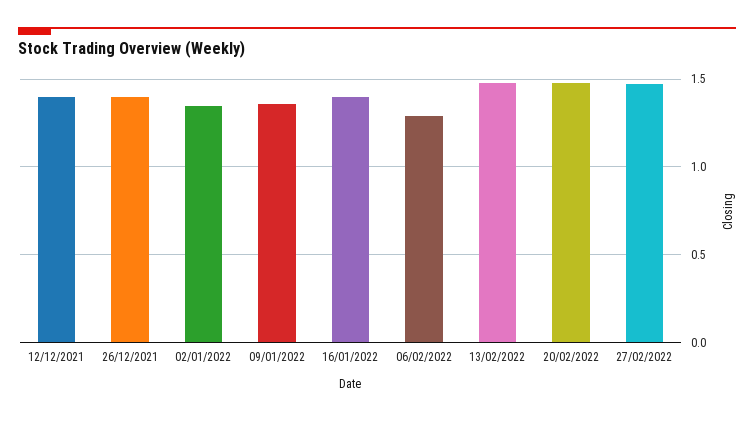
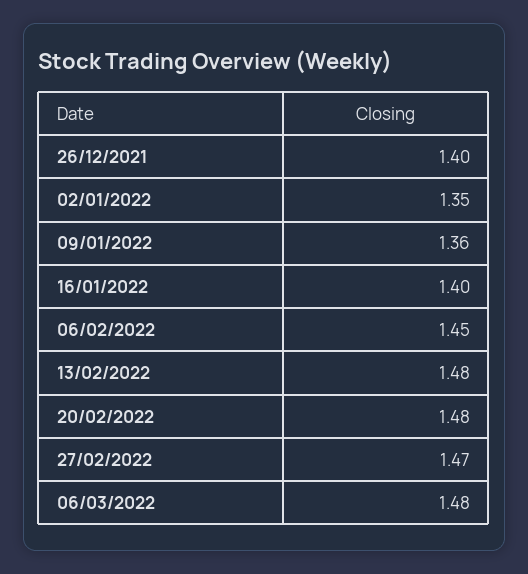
12/12/2021: 1.4 -> none
06/02/2022: 1.3 -> 1.45
06/03/2022: none -> 1.48

